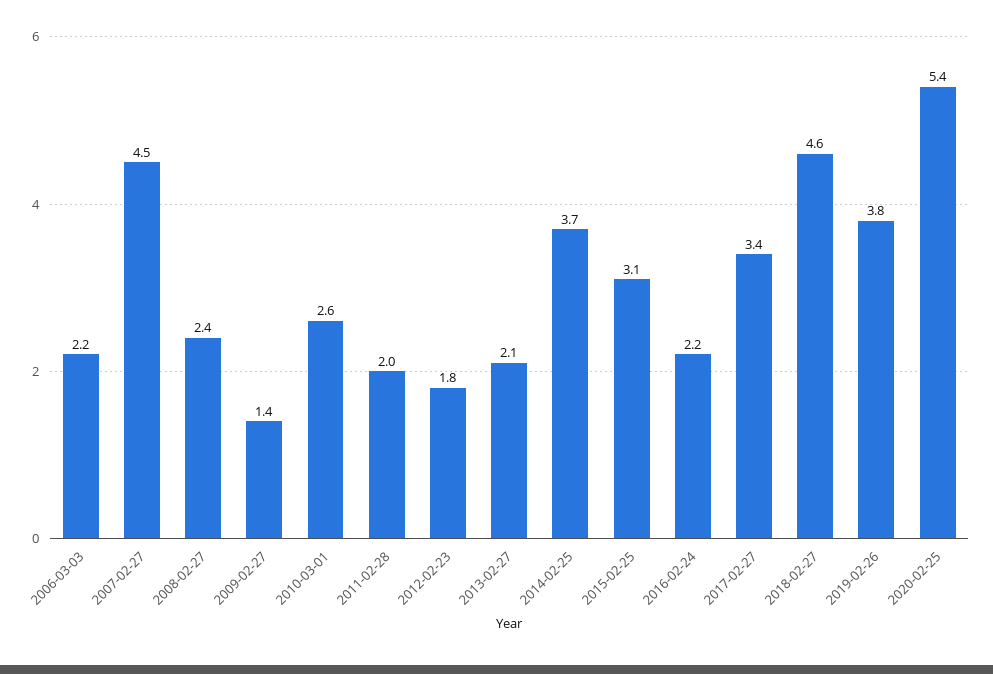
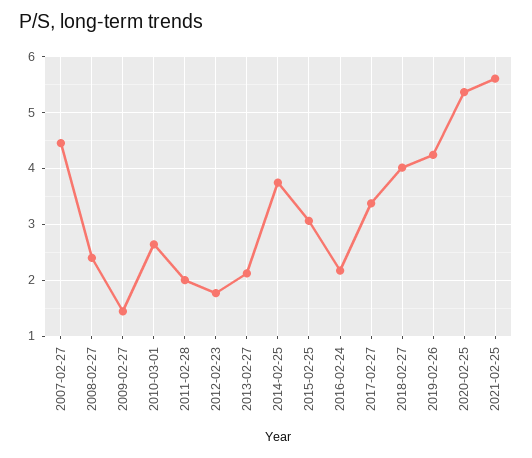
2006-03-03: 2.2 -> none
2018-02-27: 4.6 -> 4
2019-02-26: 3.8 -> 4.2
2021-02-25: none -> 5.6

